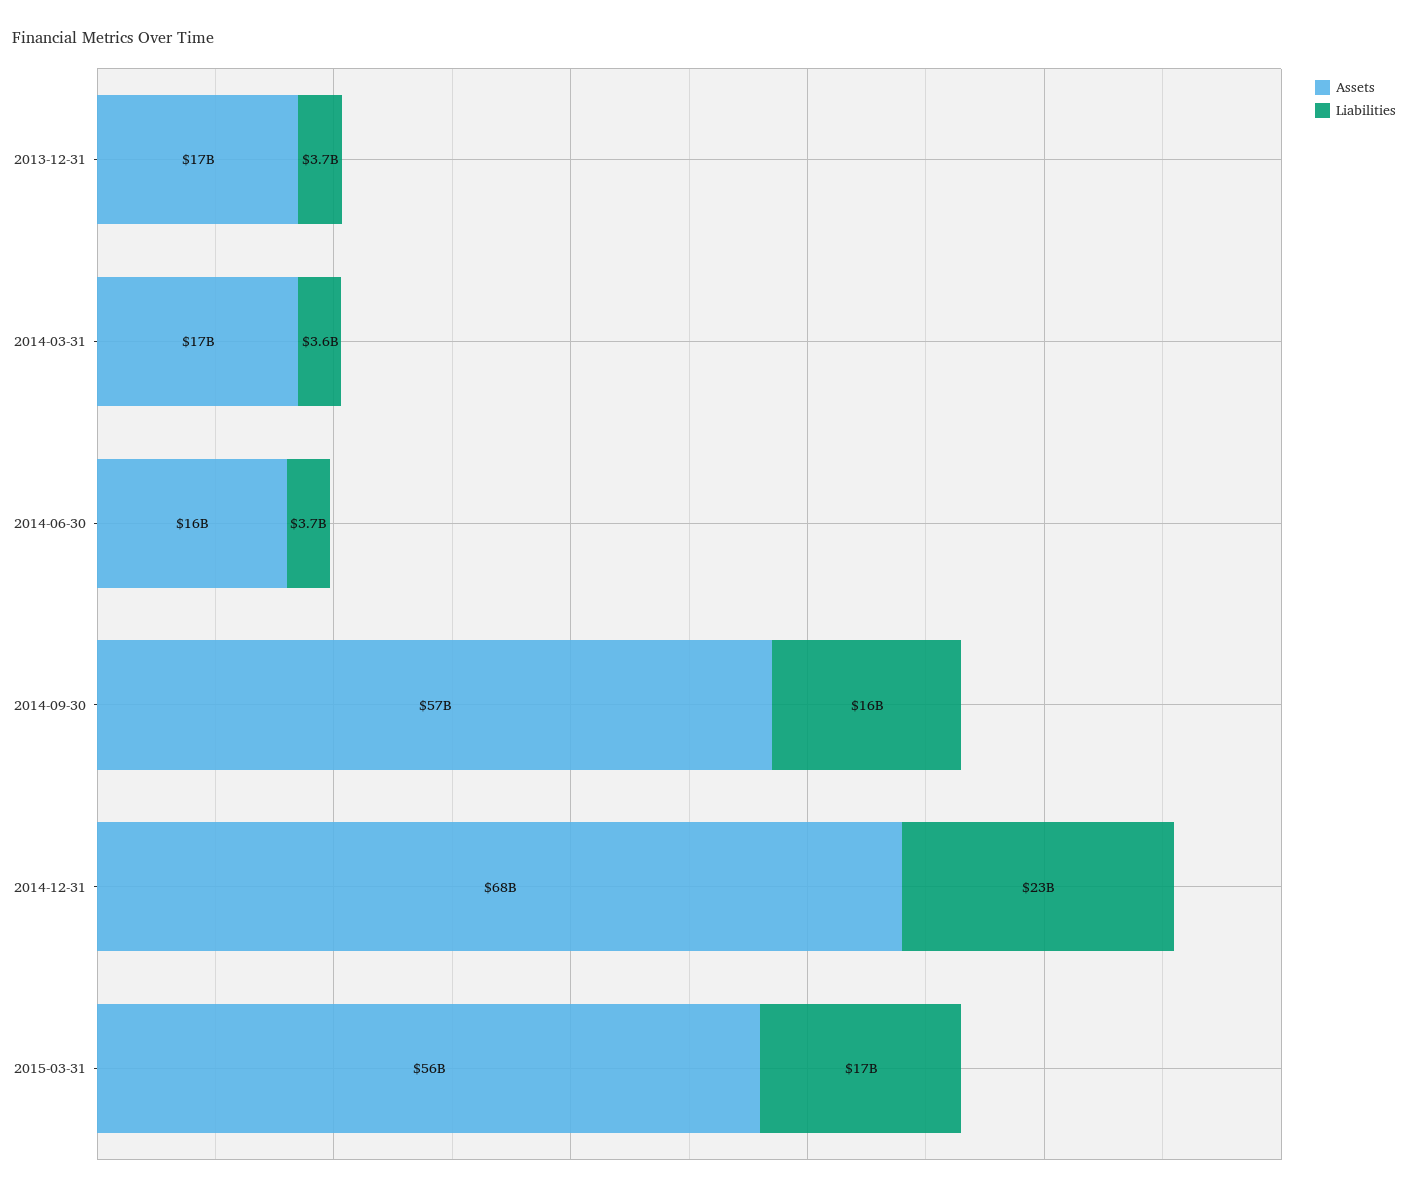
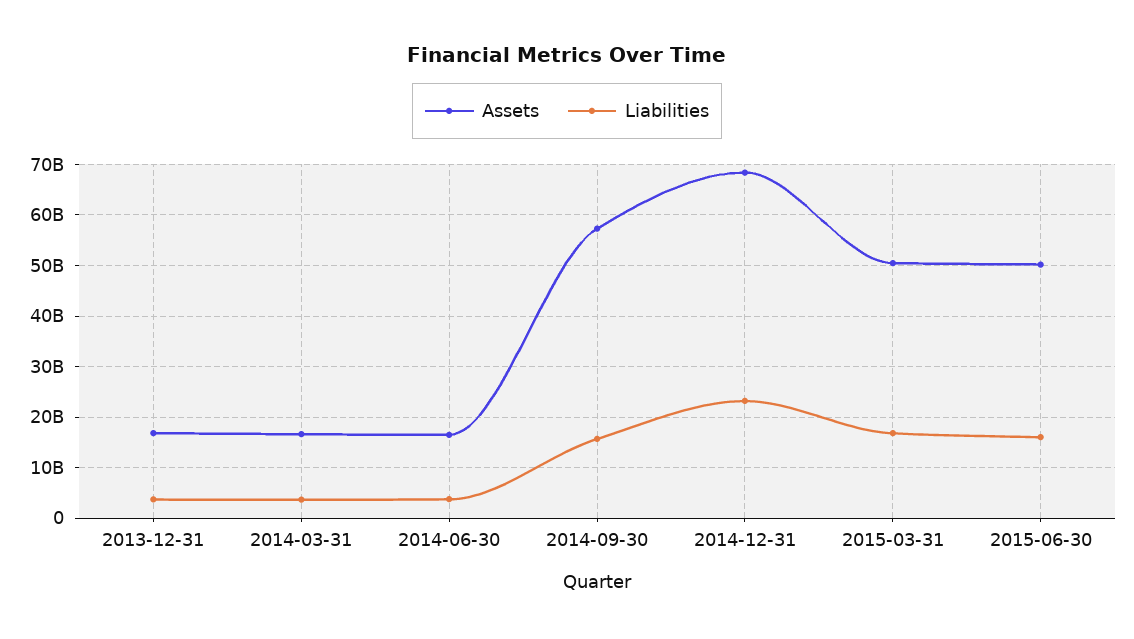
Assets, 2015-03-31: 56000000000 -> 50000000000
Assets, 2015-06-30: none -> 50000000000
Liabilities, 2015-06-30: none -> 16000000000

